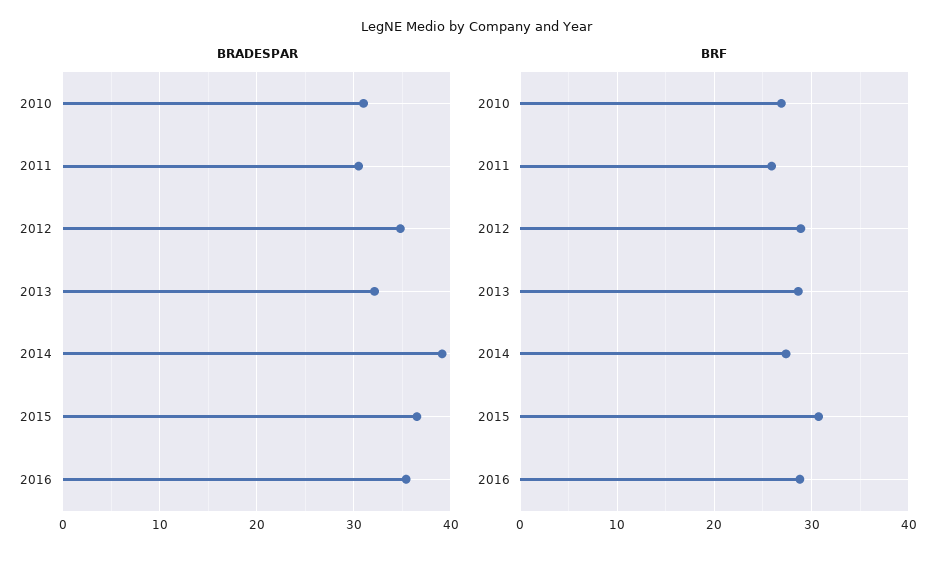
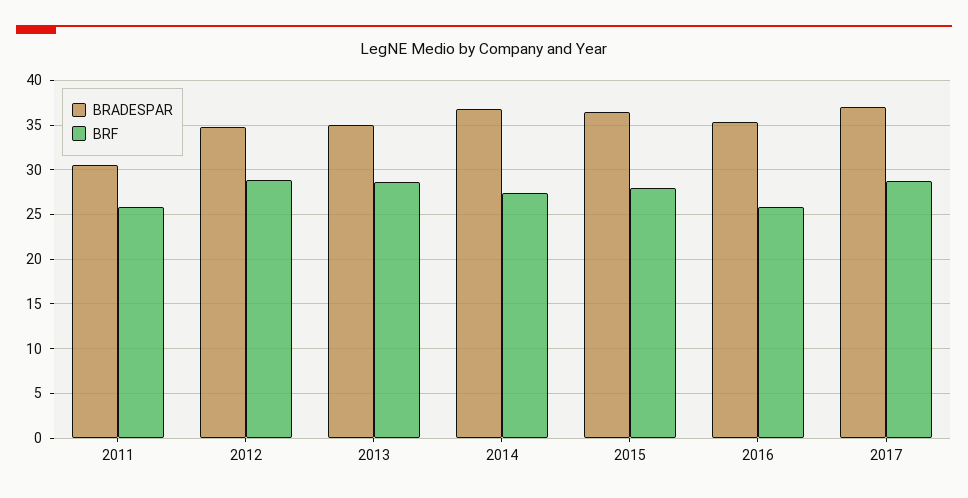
BRADESPAR, 2010: 31 -> none
BRADESPAR, 2013: 32 -> 35
BRADESPAR, 2014: 39 -> 37
BRF, 2010: 27 -> none
BRF, 2015: 31 -> 28
BRF, 2016: 29 -> 26
BRADESPAR, 2017: none -> 37
BRF, 2017: none -> 29

